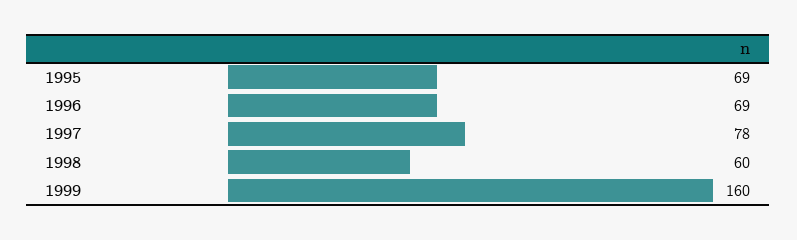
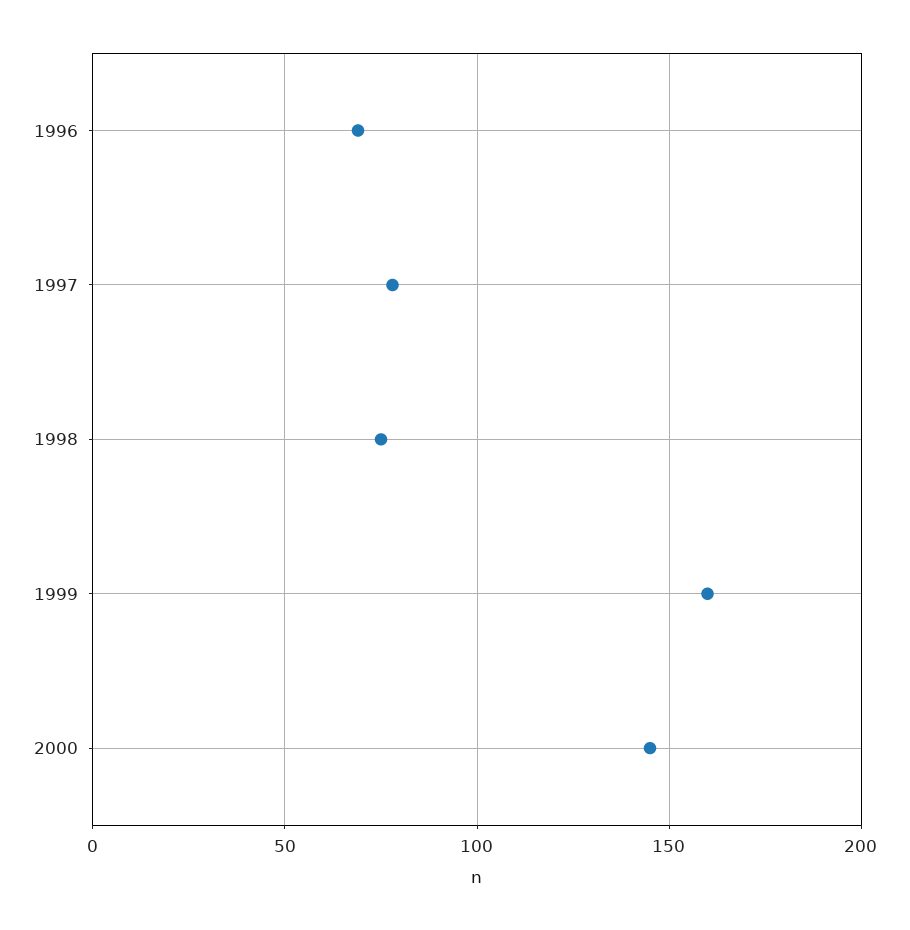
1995: 69 -> none
1998: 60 -> 75
2000: none -> 145

